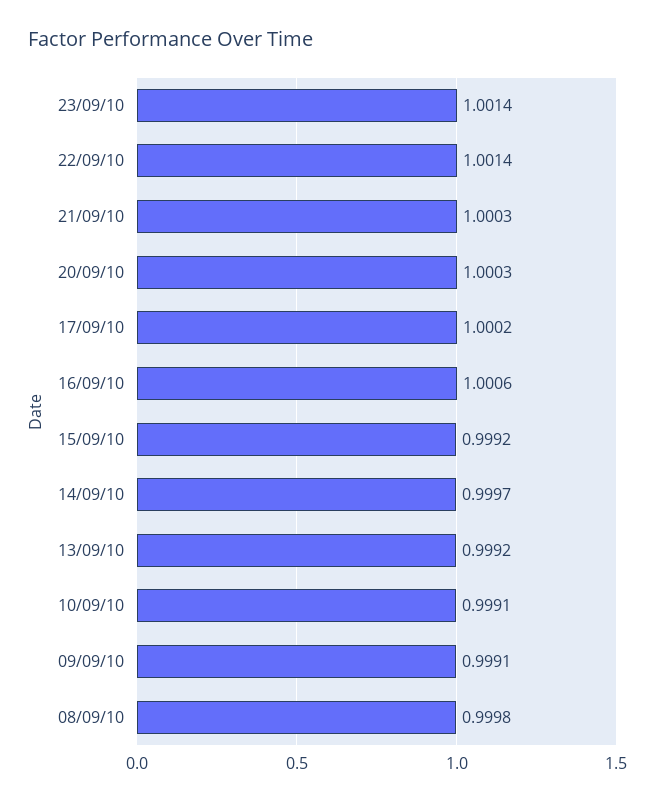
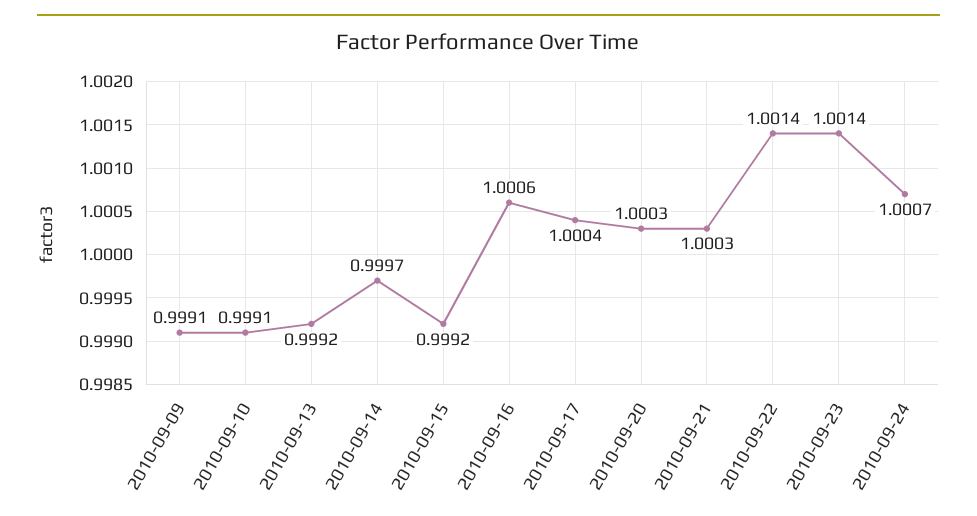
17/09/10: 1.0002 -> 1.0004
08/09/10: 0.9998 -> none
2010-09-24: none -> 1.0007

